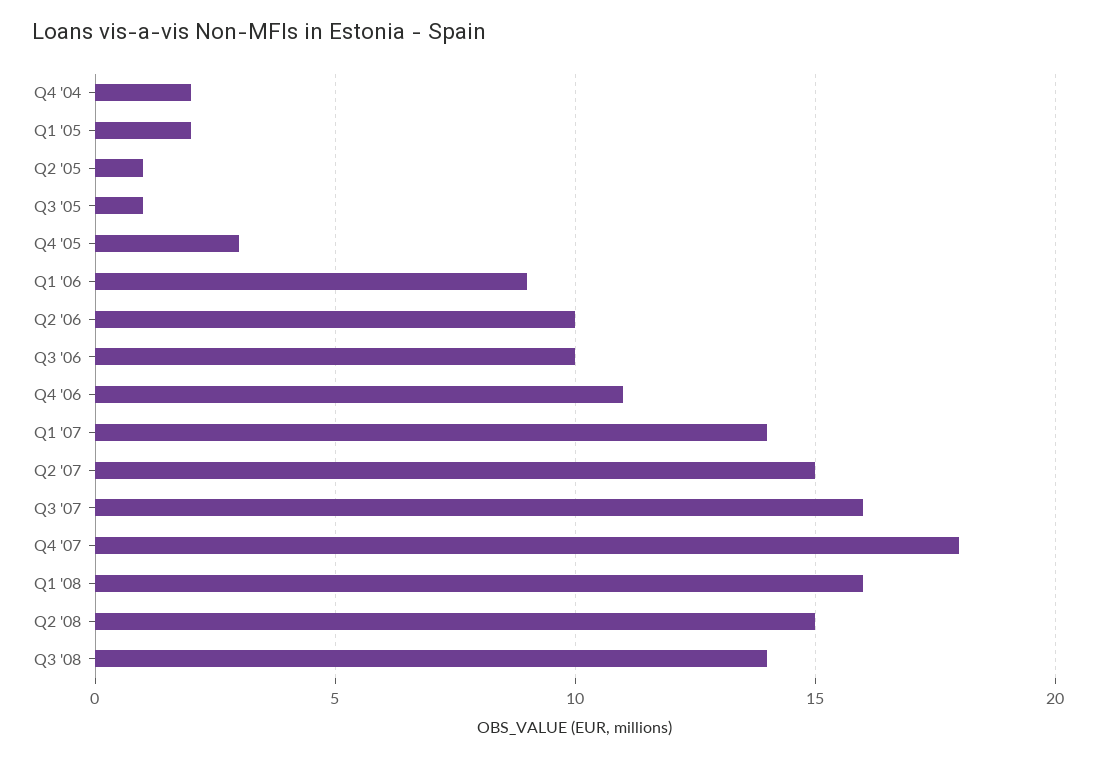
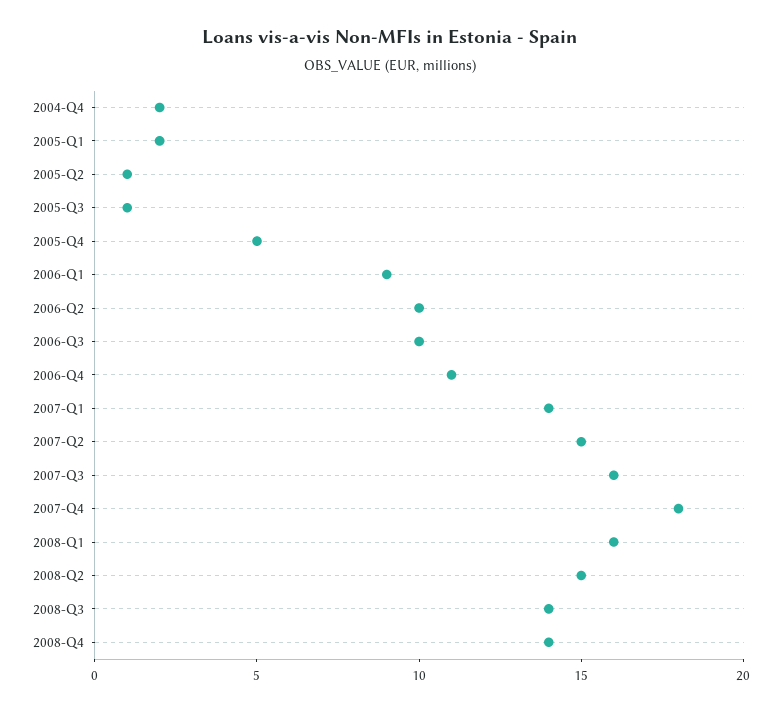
Q4 '05: 3 -> 5
2008-Q4: none -> 14

